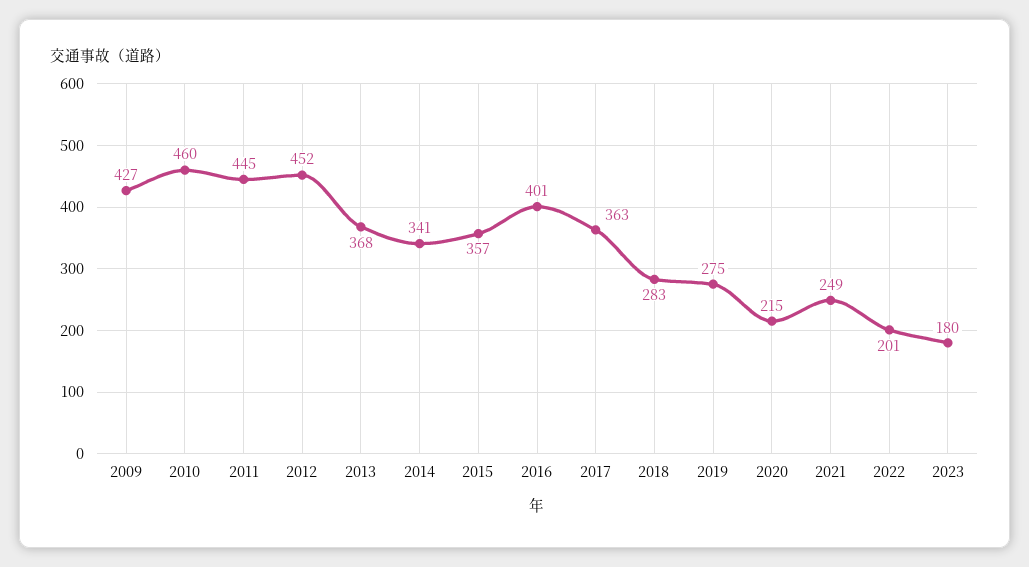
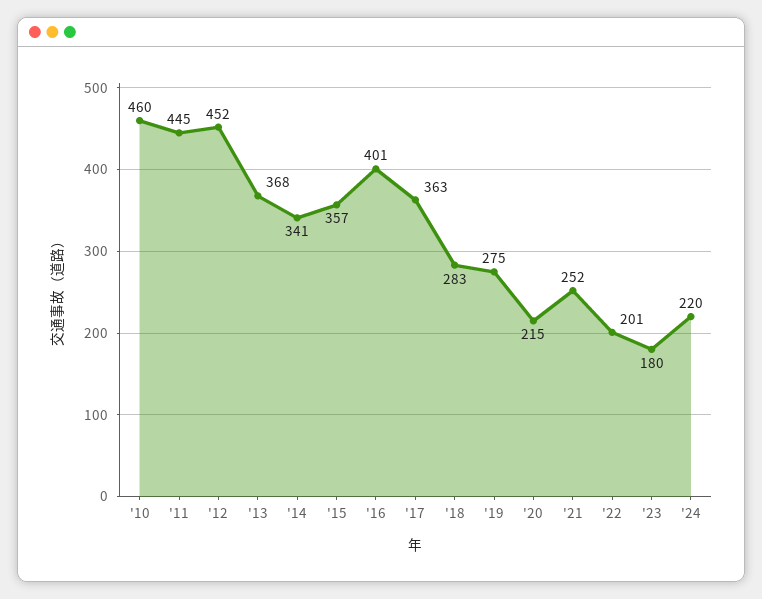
2009: 427 -> none
2021: 249 -> 252
'24: none -> 220

